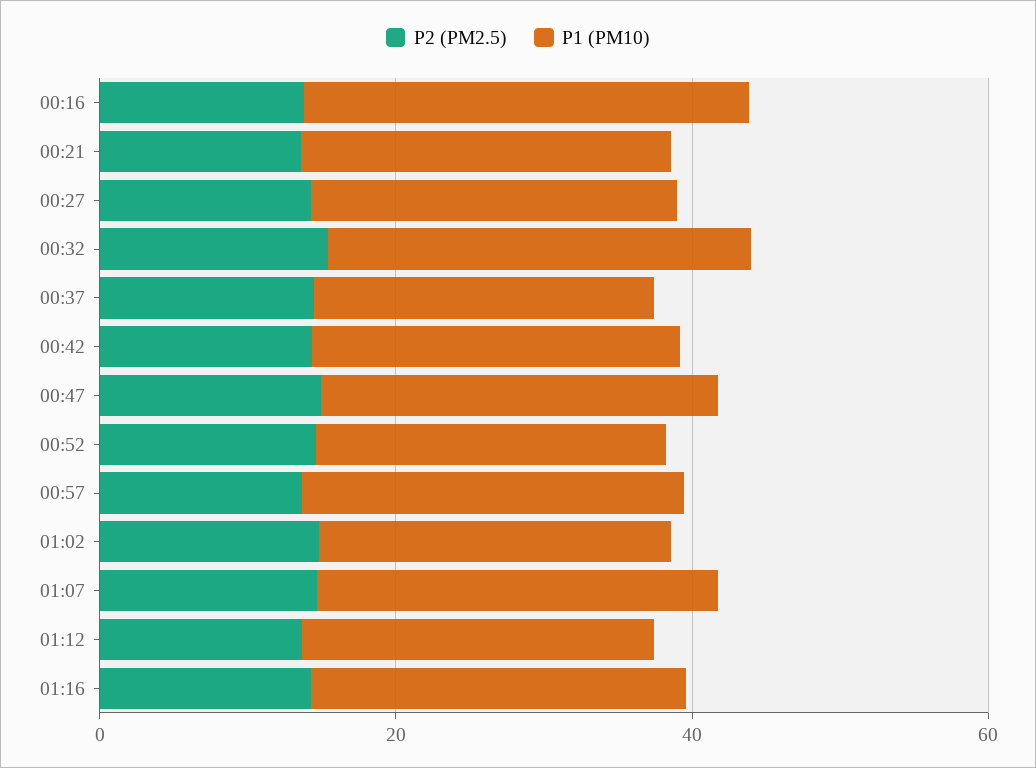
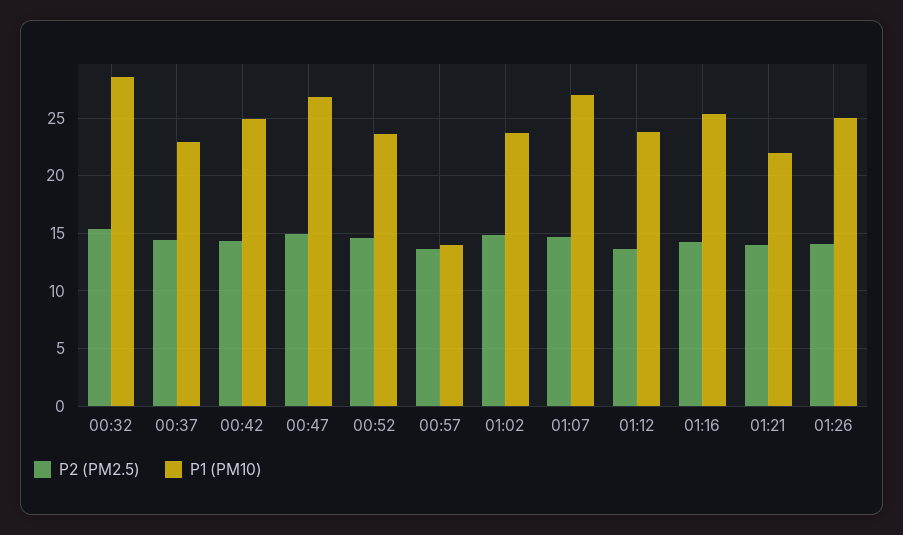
P2 (PM2.5), 00:16: 15 -> none
P1 (PM10), 00:16: 30 -> none
P2 (PM2.5), 00:21: 15 -> none
P1 (PM10), 00:21: 25 -> none
P2 (PM2.5), 00:27: 15 -> none
P1 (PM10), 00:27: 25 -> none
P1 (PM10), 00:57: 25 -> 14
P2 (PM2.5), 01:21: none -> 14
P1 (PM10), 01:21: none -> 22
P2 (PM2.5), 01:26: none -> 14
P1 (PM10), 01:26: none -> 25

